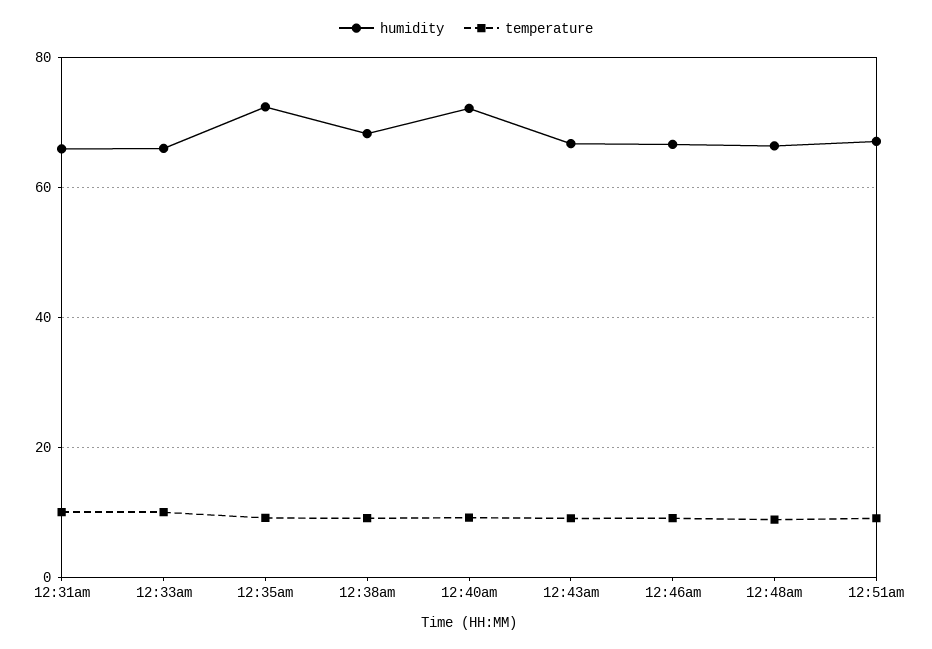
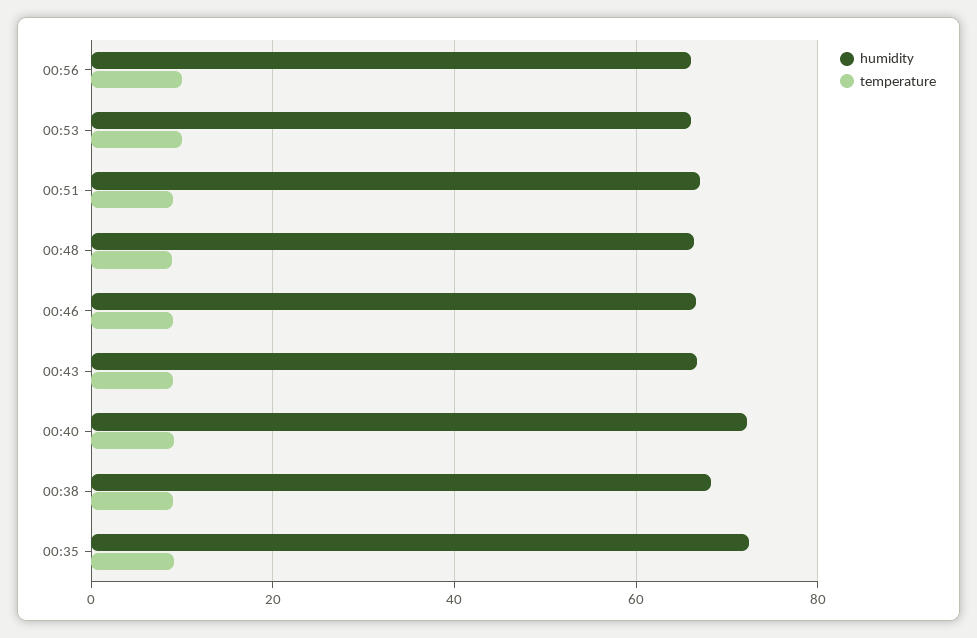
humidity, 12:31am: 66 -> none
temperature, 12:31am: 10 -> none
humidity, 12:33am: 66 -> none
temperature, 12:33am: 10 -> none
humidity, 00:56: none -> 66
temperature, 00:56: none -> 10
humidity, 00:53: none -> 66
temperature, 00:53: none -> 10

